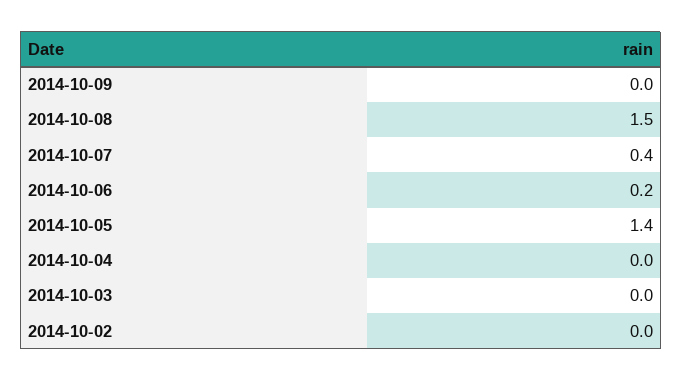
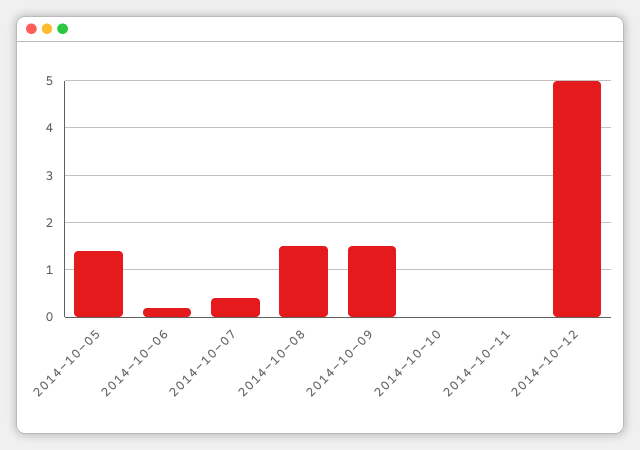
2014-10-09: 0 -> 1.5
2014-10-04: 0 -> none
2014-10-03: 0 -> none
2014-10-02: 0 -> none
2014-10-10: none -> 0
2014-10-11: none -> 0
2014-10-12: none -> 5

